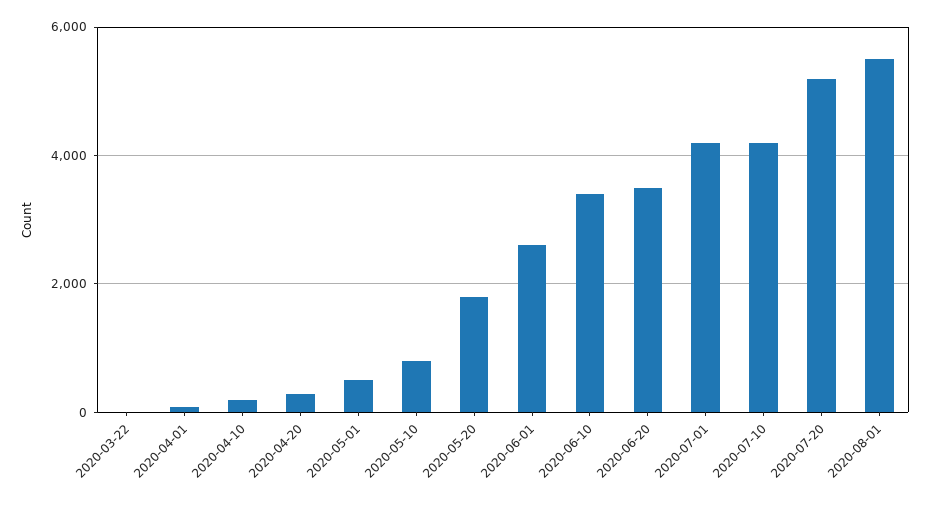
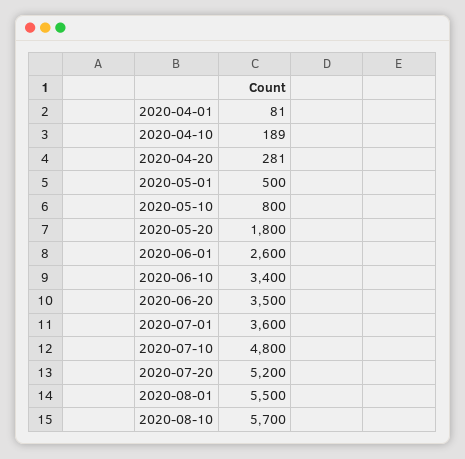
2020-03-22: 0 -> none
2020-07-01: 4200 -> 3600
2020-07-10: 4200 -> 4800
2020-08-10: none -> 5700

